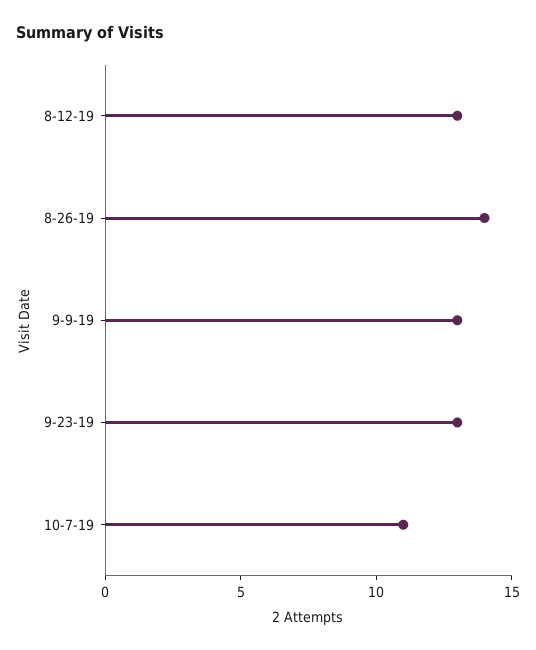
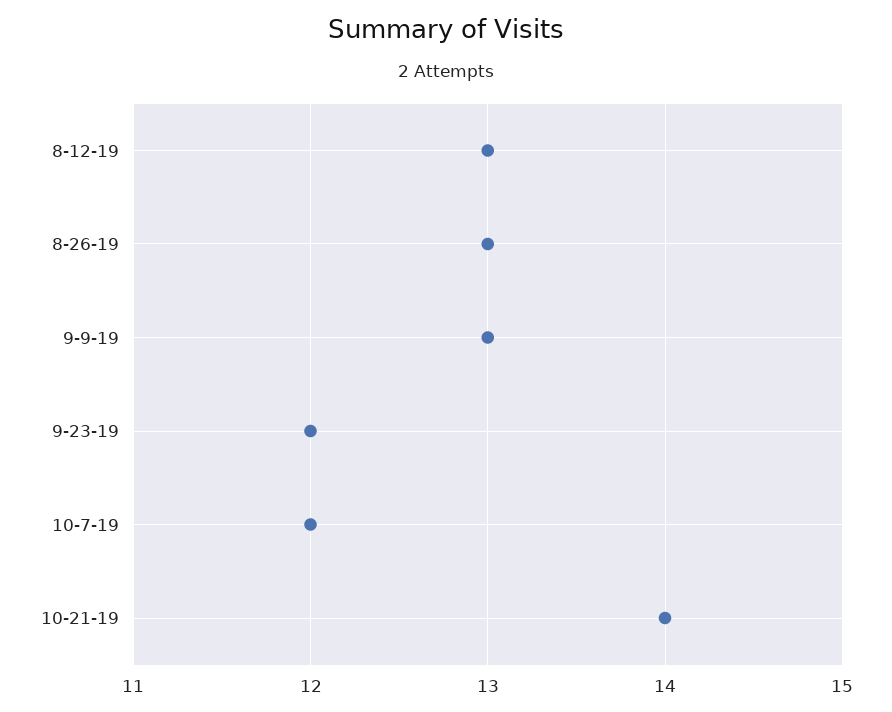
8-26-19: 14 -> 13
9-23-19: 13 -> 12
10-7-19: 11 -> 12
10-21-19: none -> 14

